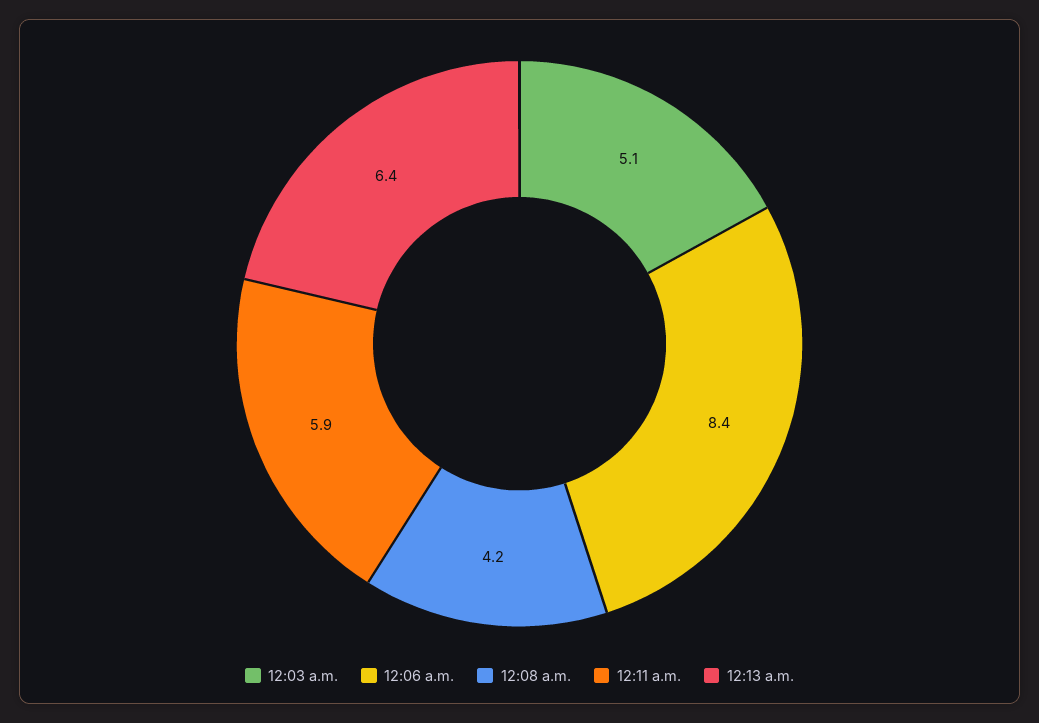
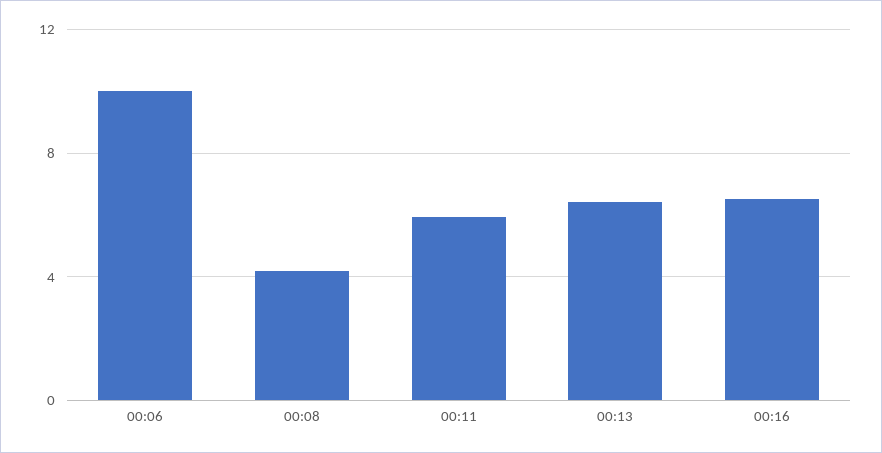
12:03 a.m.: 5.1 -> none
12:06 a.m.: 8.4 -> 10
00:16: none -> 6.5

